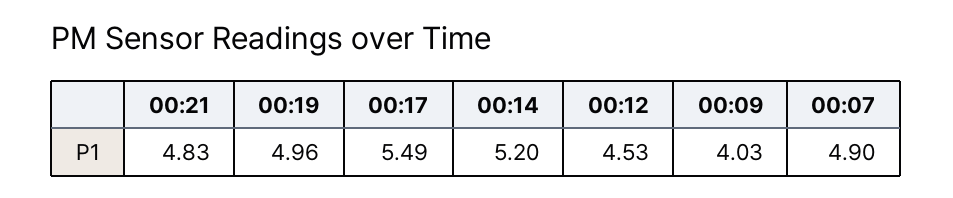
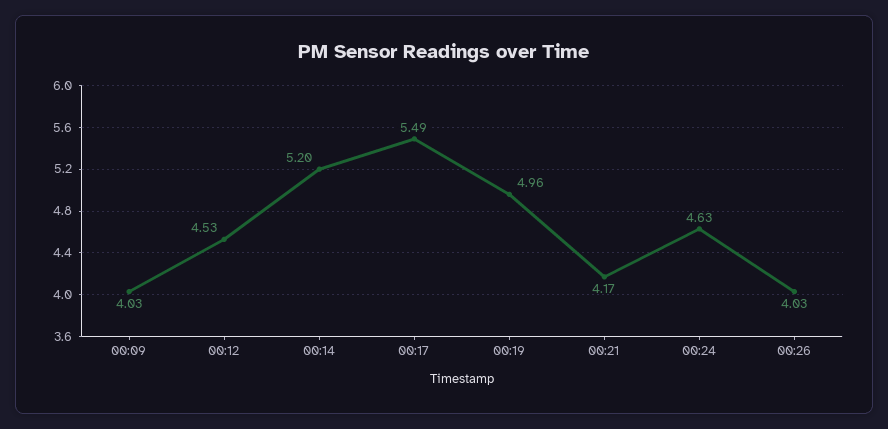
00:21: 4.83 -> 4.17
00:07: 4.9 -> none
00:24: none -> 4.63
00:26: none -> 4.03

